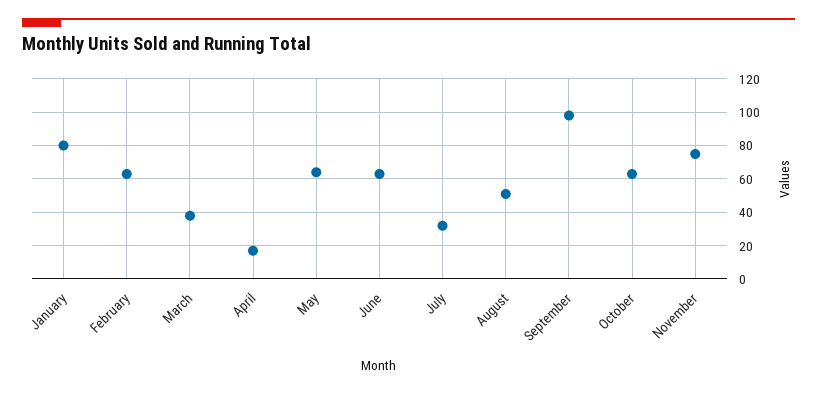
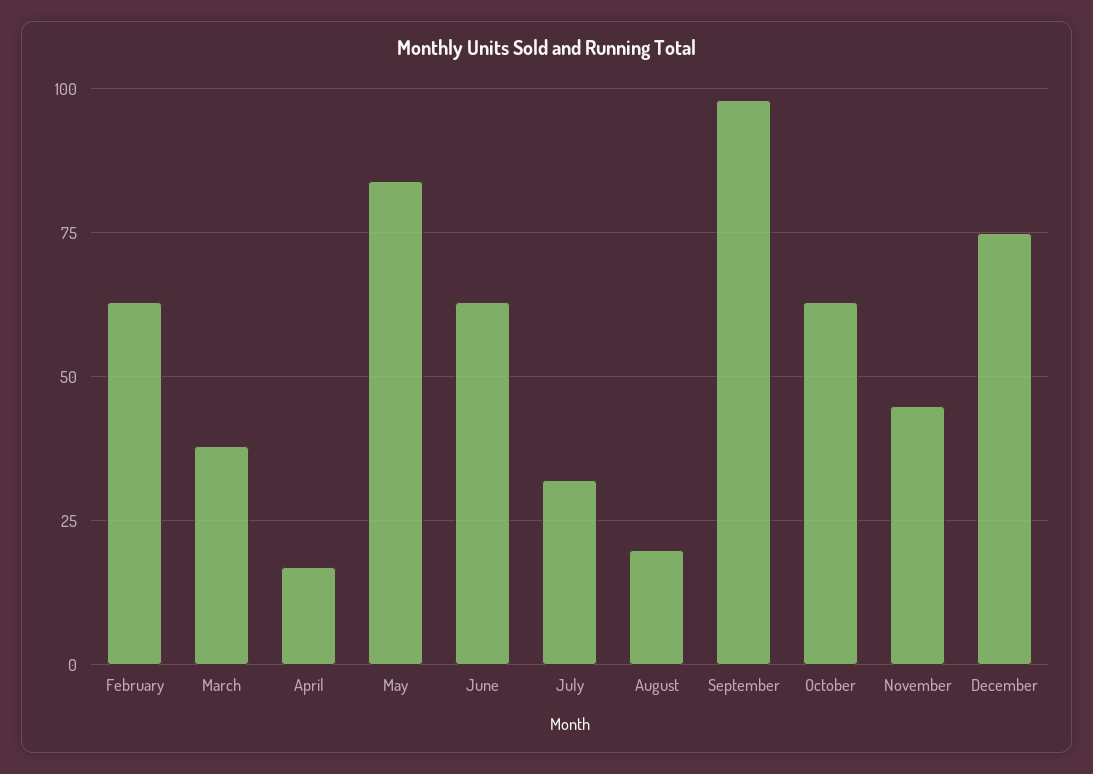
January: 80 -> none
May: 65 -> 85
August: 50 -> 20
November: 75 -> 45
December: none -> 75

